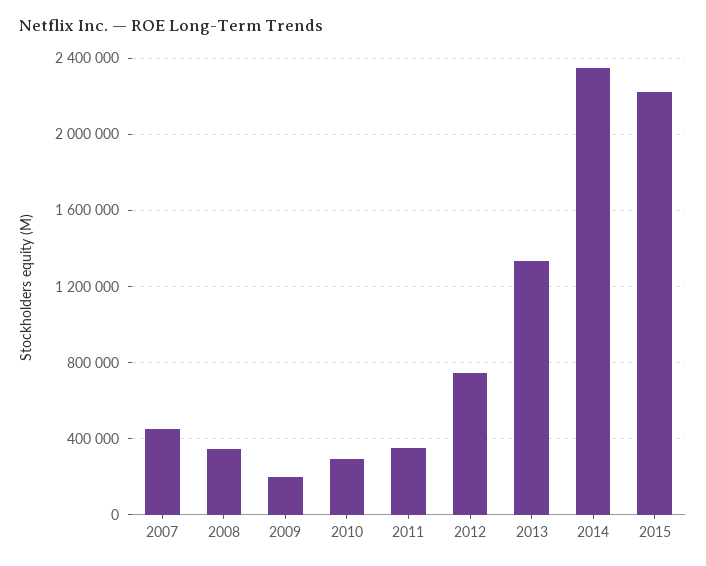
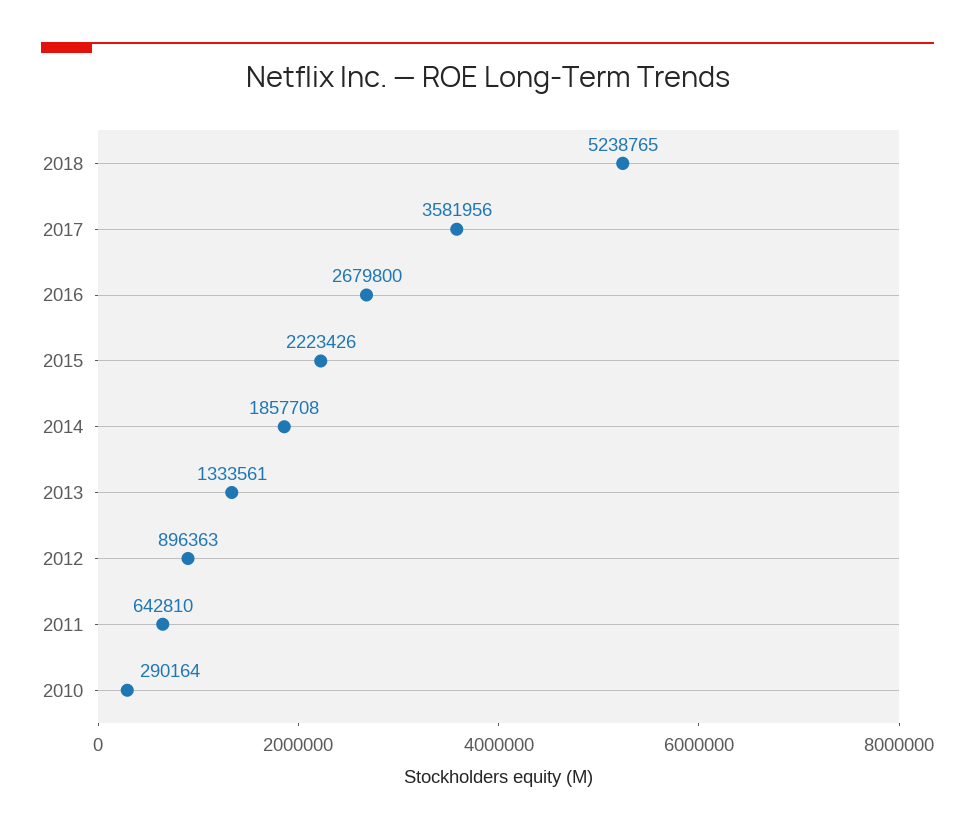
2007: 450000 -> none
2008: 350000 -> none
2009: 200000 -> none
2011: 350000 -> 642810
2012: 750000 -> 896363
2014: 2350000 -> 1857708
2018: none -> 5238765
2017: none -> 3581956
2016: none -> 2679800

